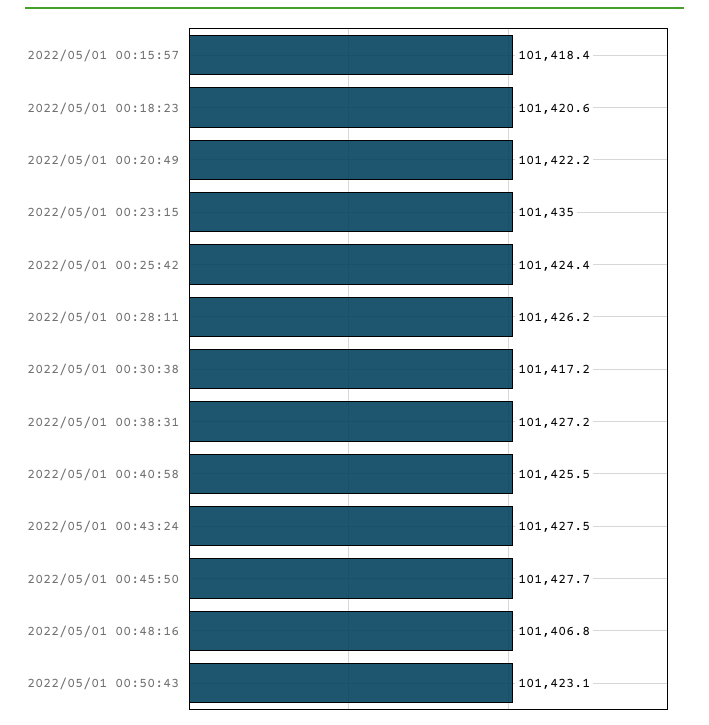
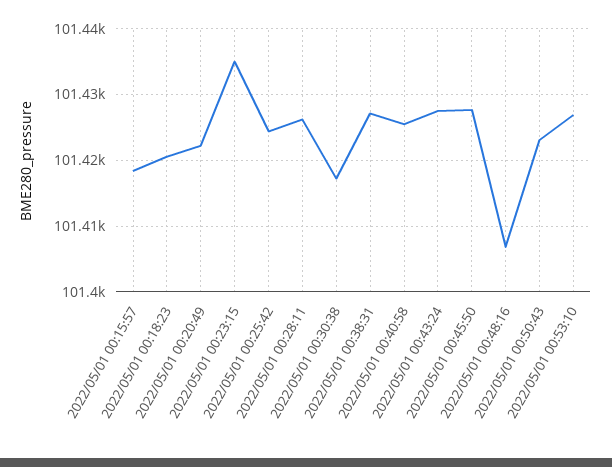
2022/05/01 00:53:10: none -> 101427

